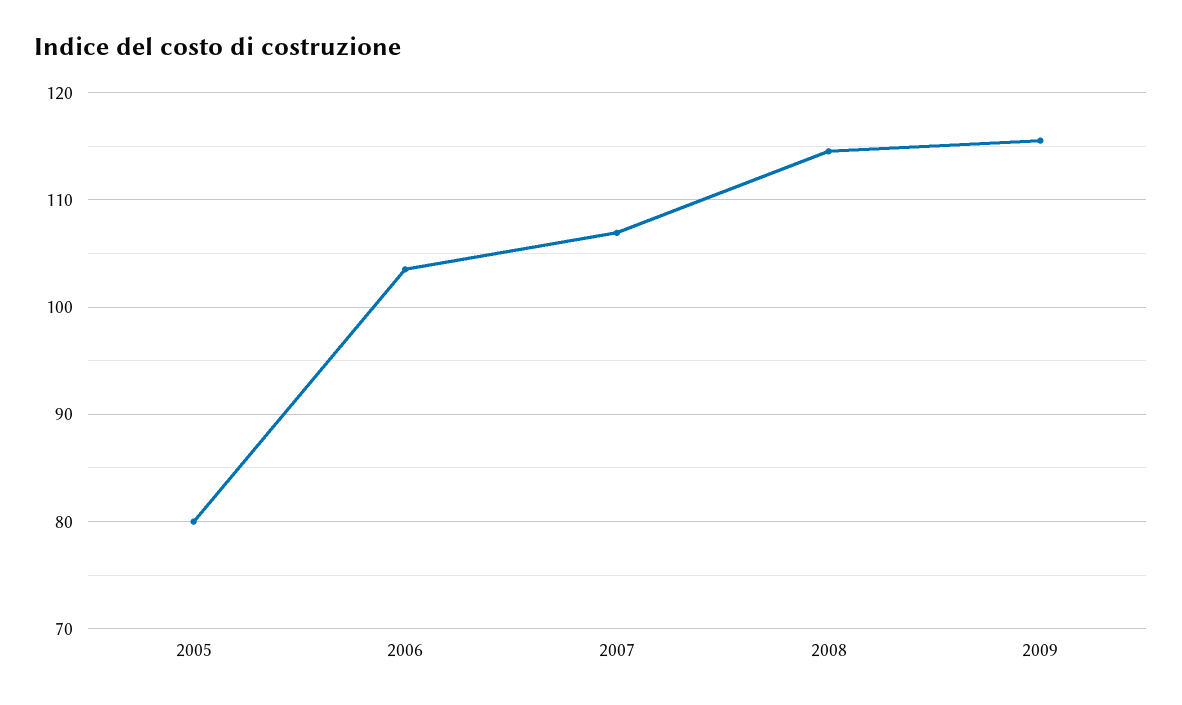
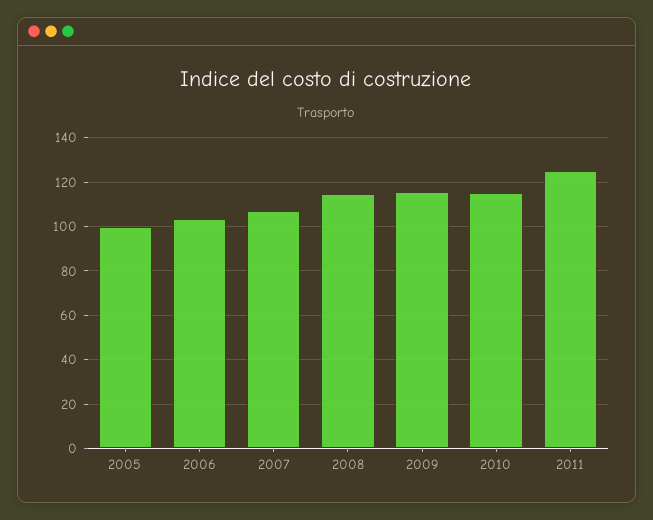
2005: 80 -> 100
2010: none -> 115
2011: none -> 125

